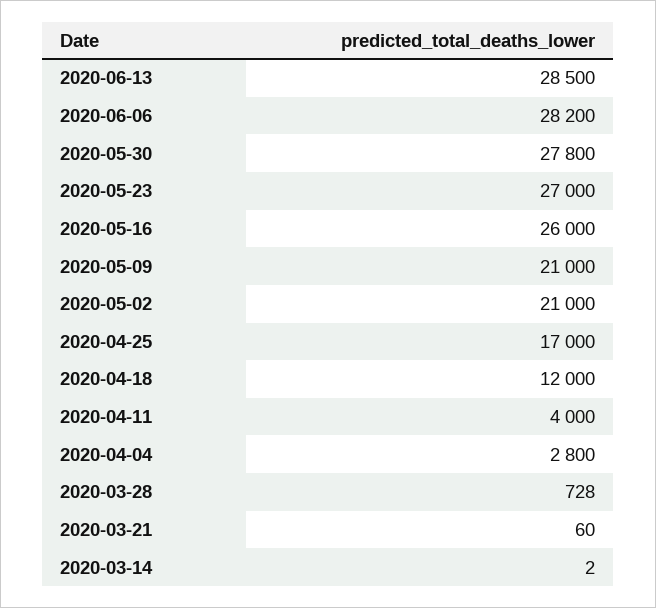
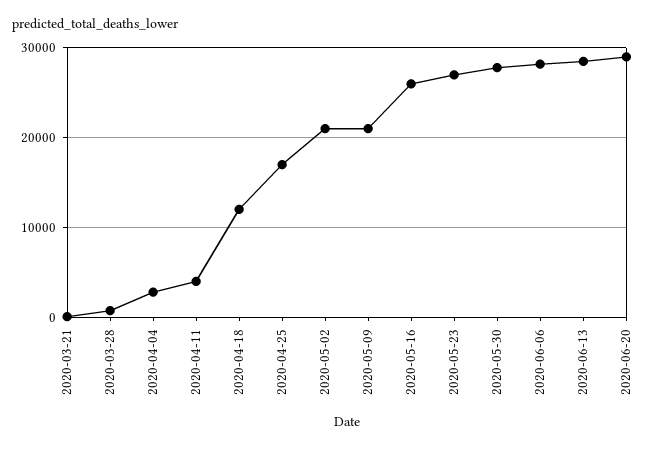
2020-03-14: 2 -> none
2020-06-20: none -> 29000

